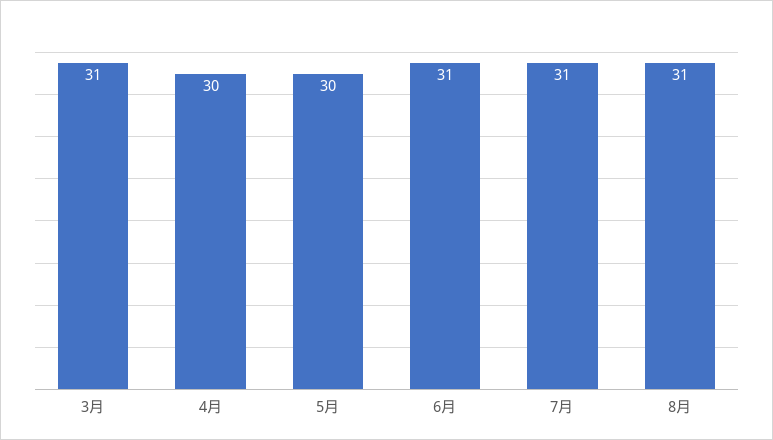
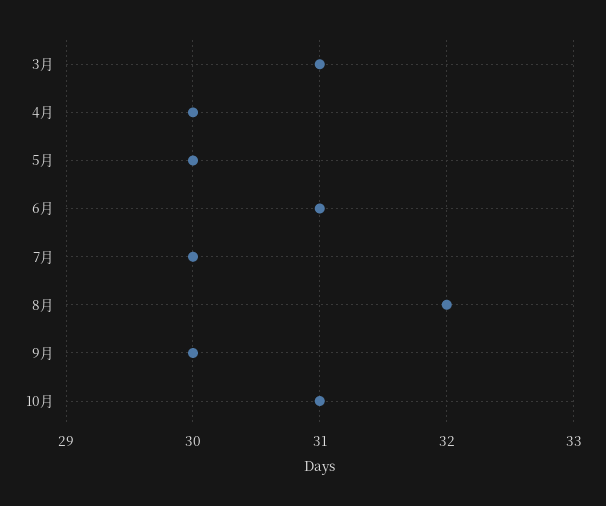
7月: 31 -> 30
8月: 31 -> 32
9月: none -> 30
10月: none -> 31

